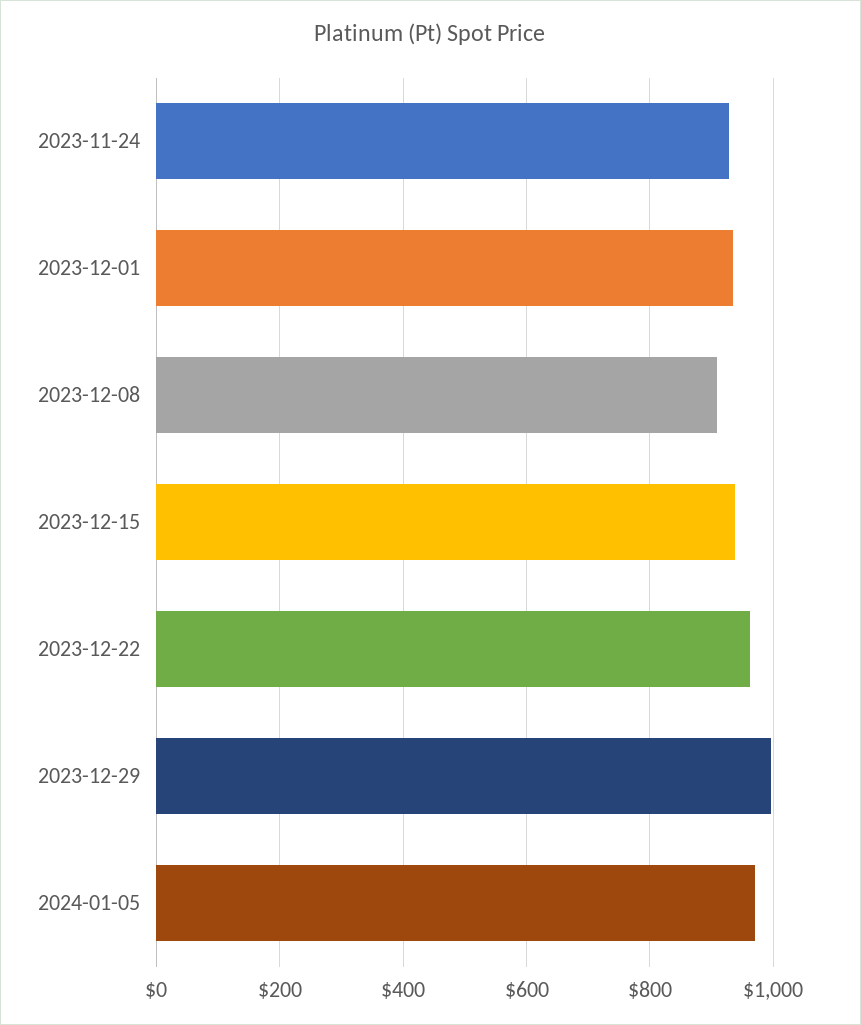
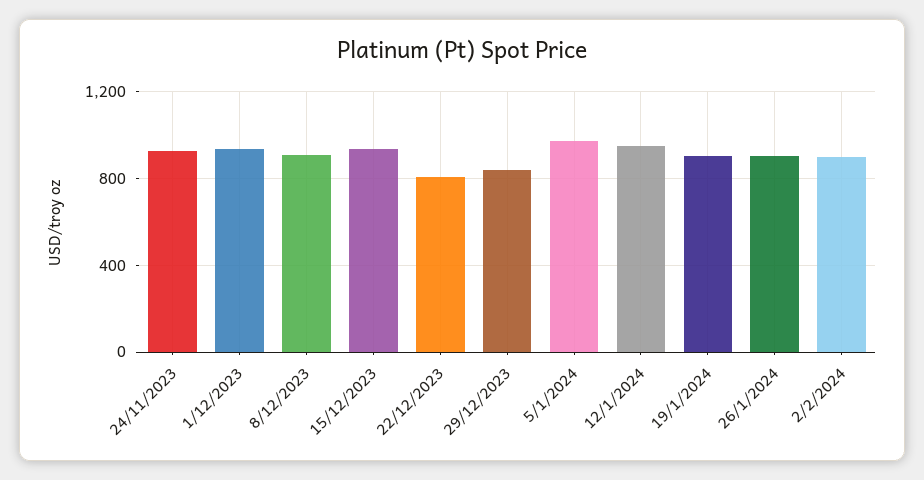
2023-12-22: 960 -> 800
2023-12-29: 1000 -> 850
12/1/2024: none -> 950
19/1/2024: none -> 900
26/1/2024: none -> 900
2/2/2024: none -> 900

